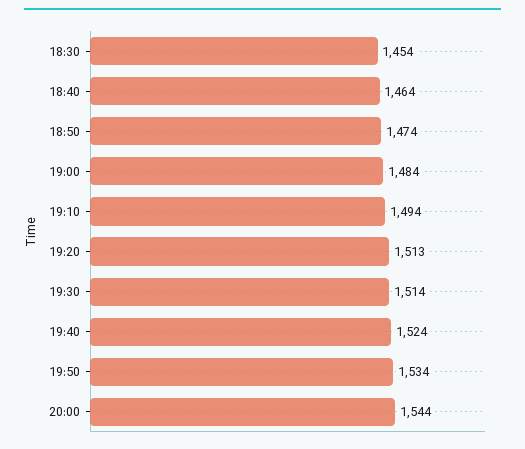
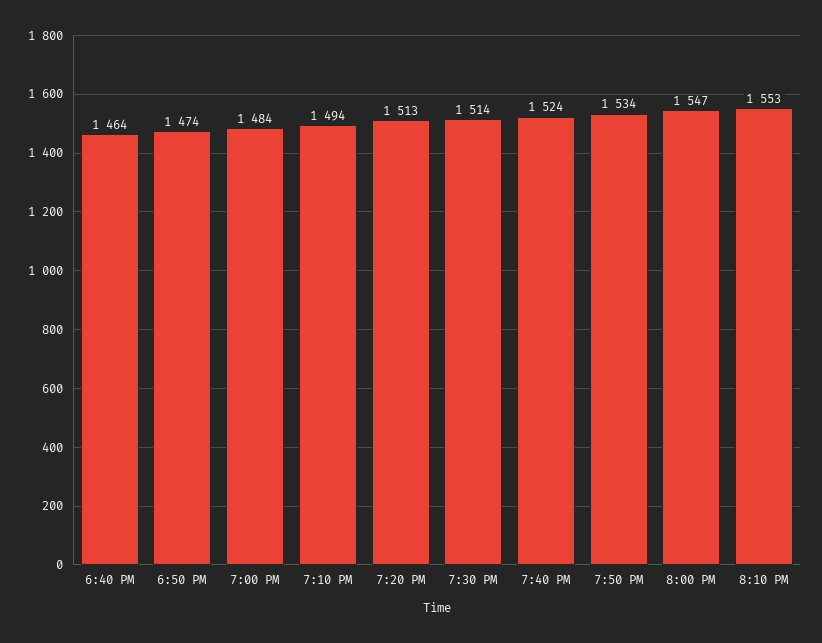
18:30: 1454 -> none
20:00: 1544 -> 1547
8:10 PM: none -> 1553

